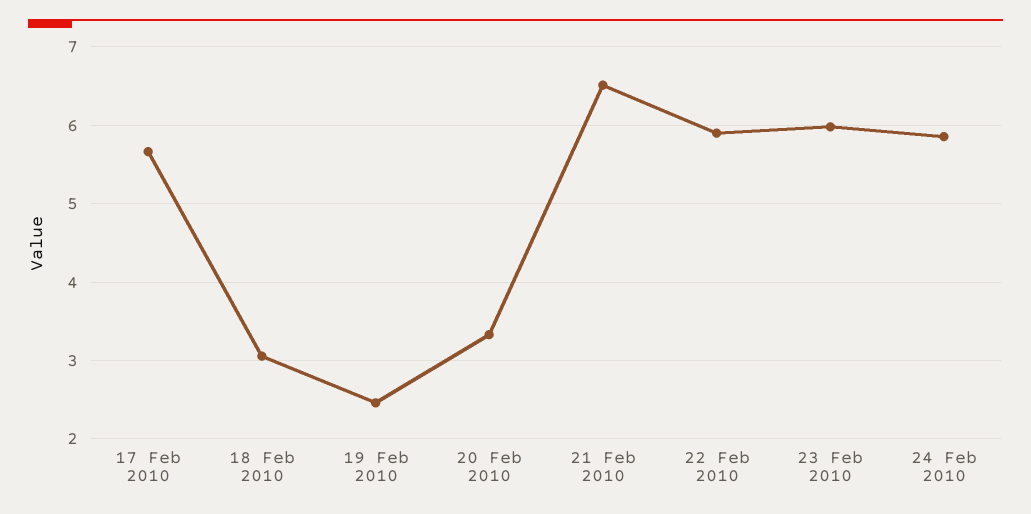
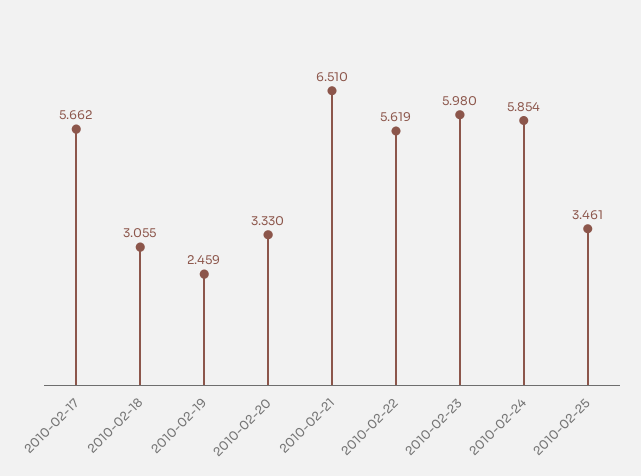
22 Feb 2010: 5.9 -> 5.619
2010-02-25: none -> 3.461

